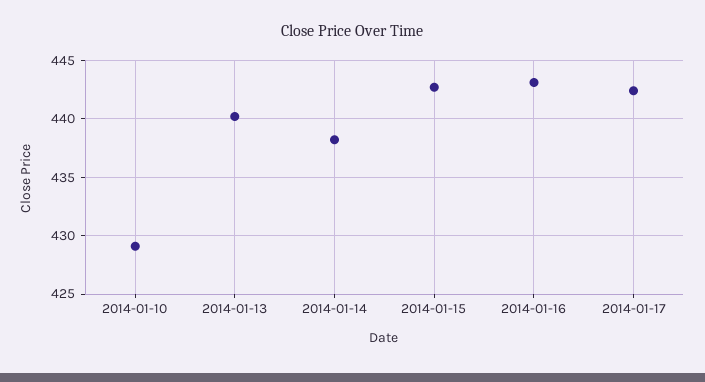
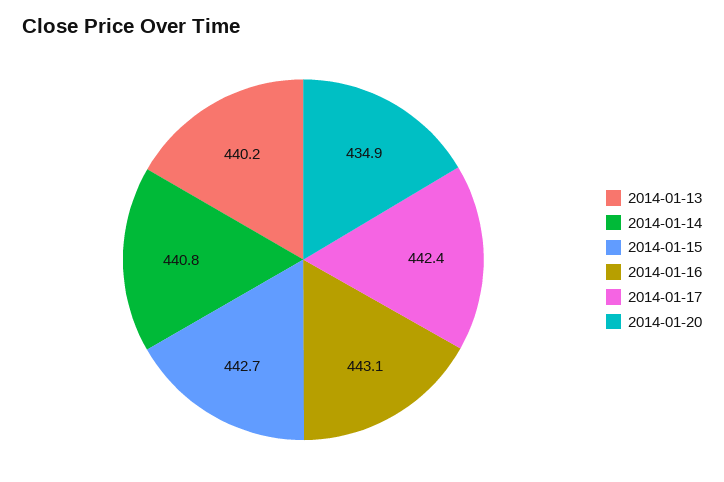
2014-01-10: 429 -> none
2014-01-14: 438 -> 440.8
2014-01-20: none -> 434.9

